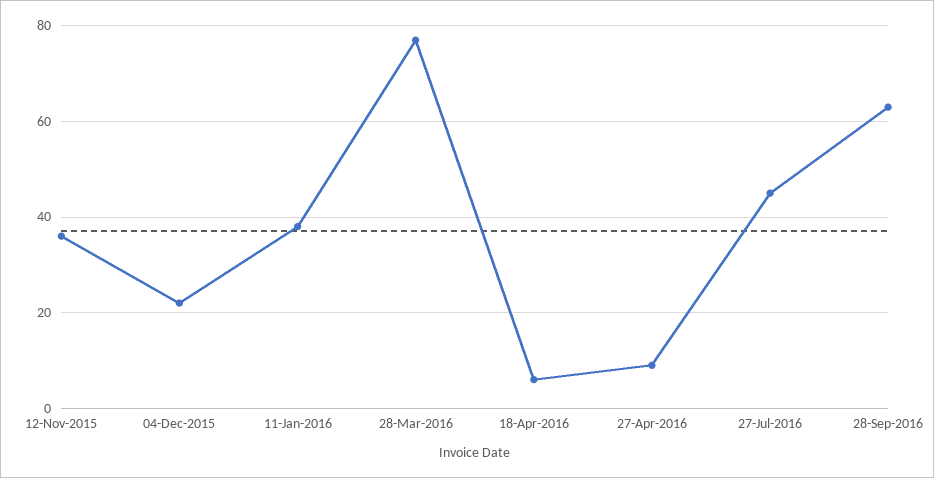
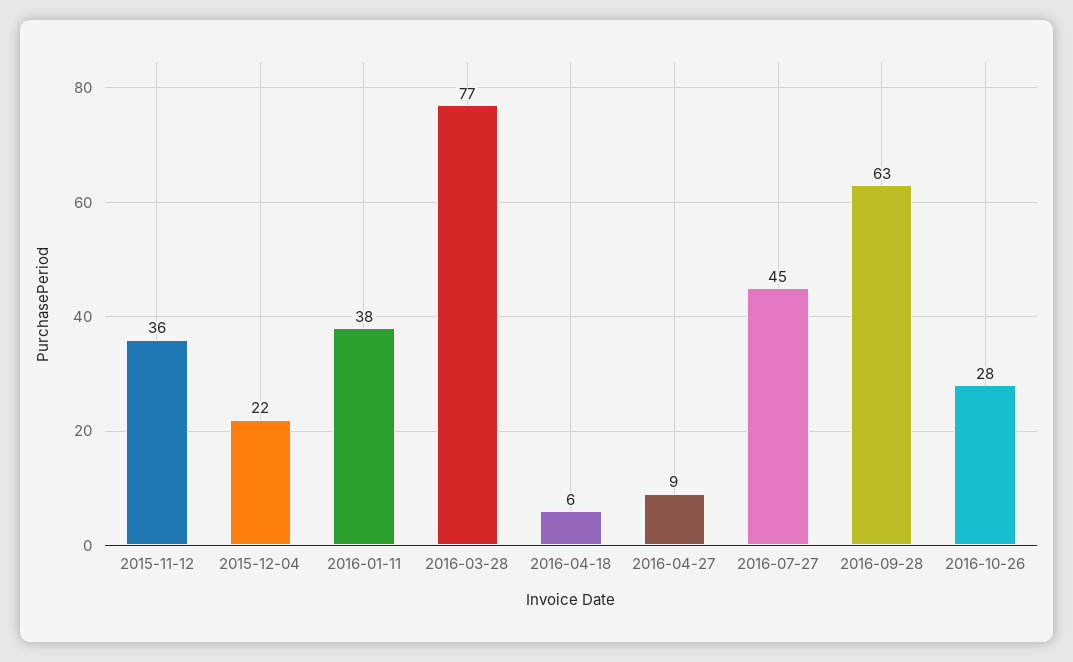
2016-10-26: none -> 28

